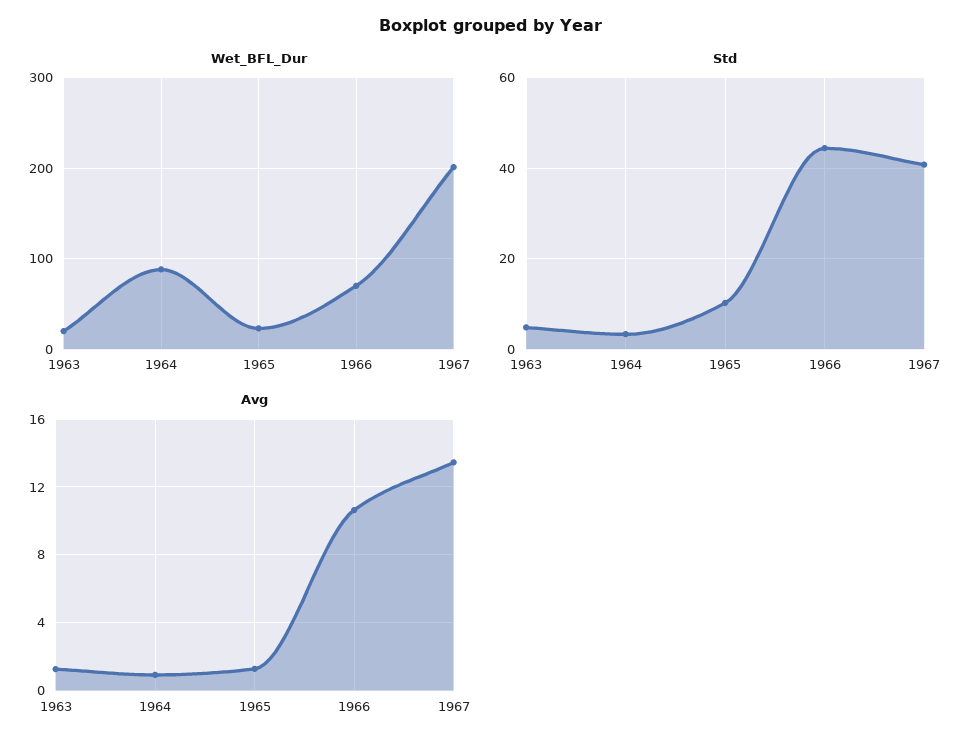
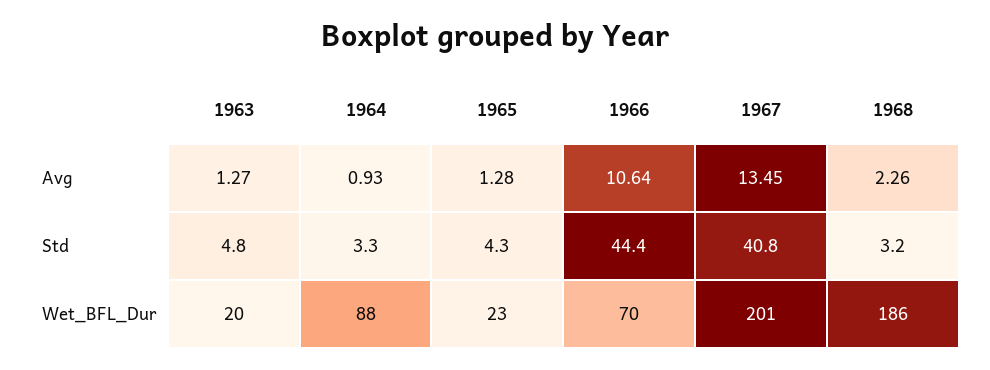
Std, 1965: 10 -> 4.3
Avg, 1968: none -> 2.26
Std, 1968: none -> 3.2
Wet_BFL_Dur, 1968: none -> 186

